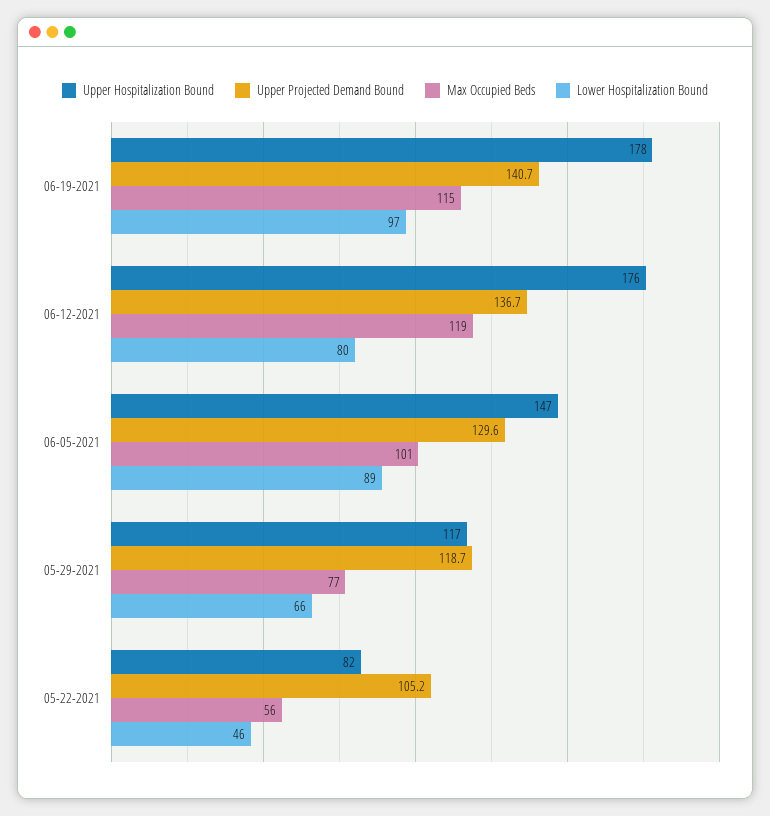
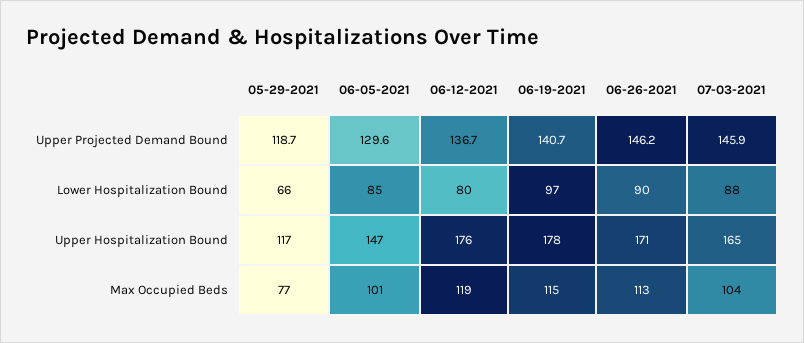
Lower Hospitalization Bound, 06-05-2021: 89 -> 85
Upper Hospitalization Bound, 05-22-2021: 82 -> none
Upper Projected Demand Bound, 05-22-2021: 105.2 -> none
Max Occupied Beds, 05-22-2021: 56 -> none
Lower Hospitalization Bound, 05-22-2021: 46 -> none
Upper Projected Demand Bound, 06-26-2021: none -> 146.2
Upper Projected Demand Bound, 07-03-2021: none -> 145.9
Lower Hospitalization Bound, 06-26-2021: none -> 90
Lower Hospitalization Bound, 07-03-2021: none -> 88
Upper Hospitalization Bound, 06-26-2021: none -> 171
Upper Hospitalization Bound, 07-03-2021: none -> 165
Max Occupied Beds, 06-26-2021: none -> 113
Max Occupied Beds, 07-03-2021: none -> 104

